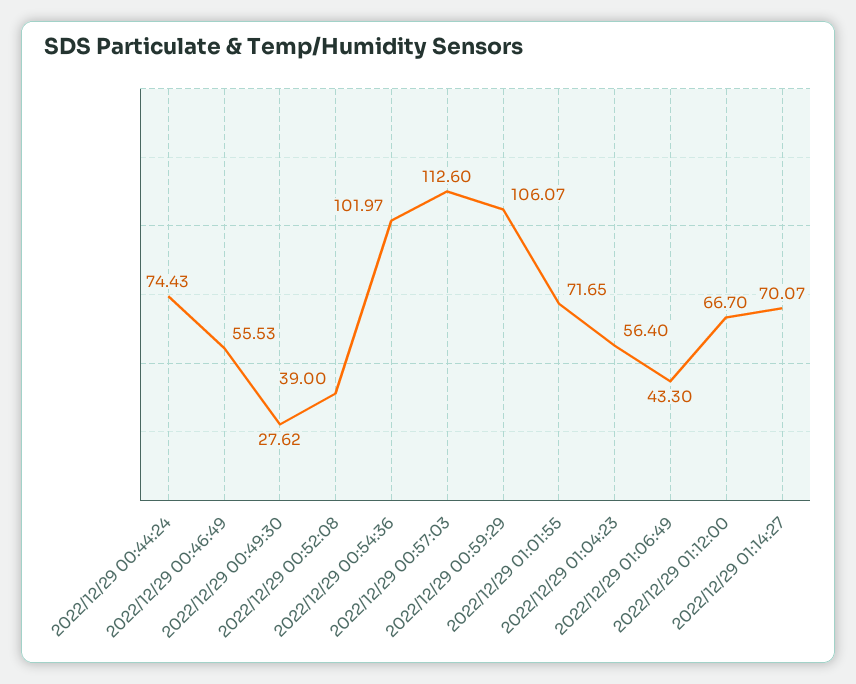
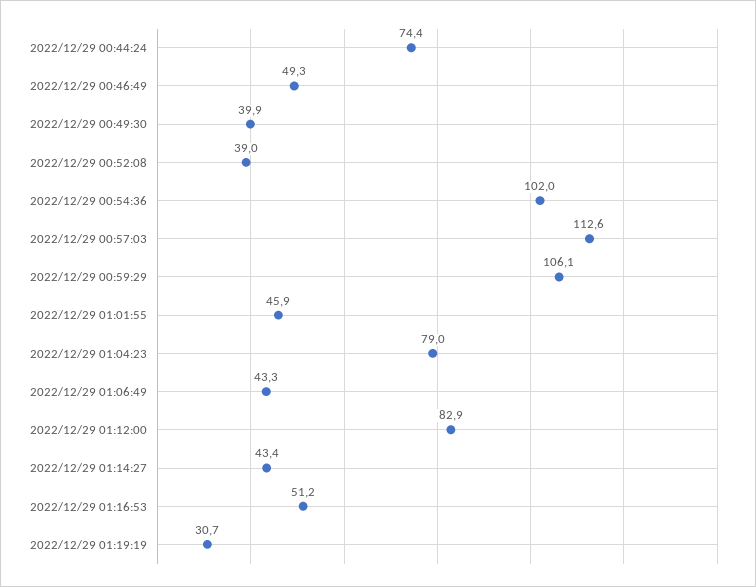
2022/12/29 00:46:49: 55.53 -> 49.3
2022/12/29 00:49:30: 27.62 -> 39.9
2022/12/29 01:01:55: 71.65 -> 45.9
2022/12/29 01:04:23: 56.4 -> 79
2022/12/29 01:12:00: 66.7 -> 82.9
2022/12/29 01:14:27: 70.07 -> 43.4
2022/12/29 01:16:53: none -> 51.2
2022/12/29 01:19:19: none -> 30.7

